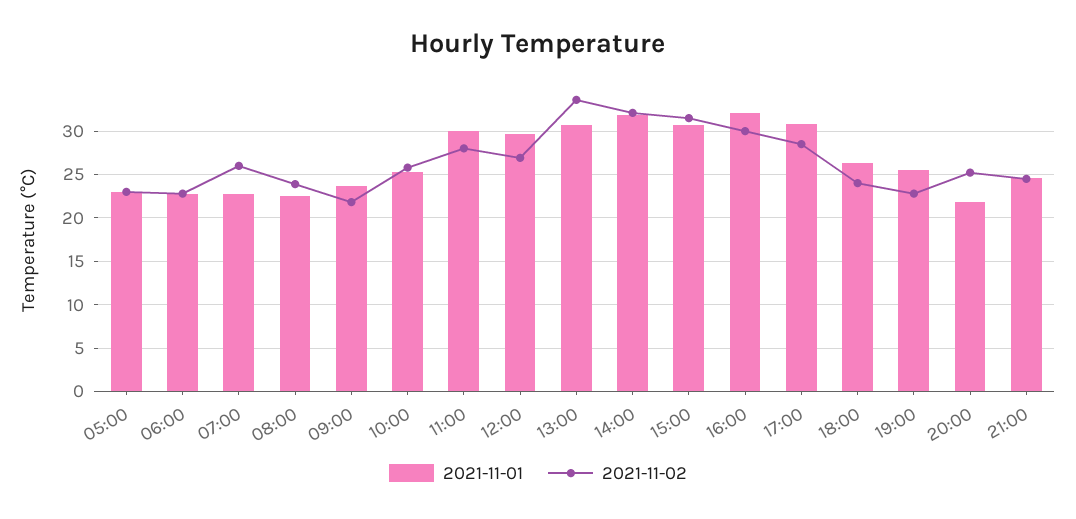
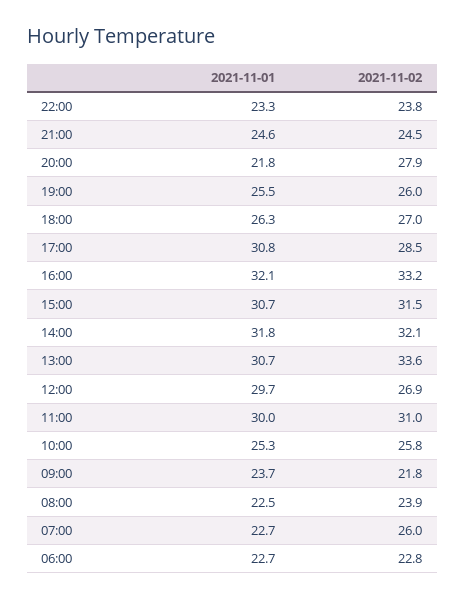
2021-11-01, 05:00: 23 -> none
2021-11-02, 05:00: 23 -> none
2021-11-02, 11:00: 28 -> 31
2021-11-02, 16:00: 30 -> 33.2
2021-11-02, 18:00: 24 -> 27
2021-11-02, 19:00: 23 -> 26
2021-11-02, 20:00: 25 -> 27.9
2021-11-01, 22:00: none -> 23.3
2021-11-02, 22:00: none -> 23.8

